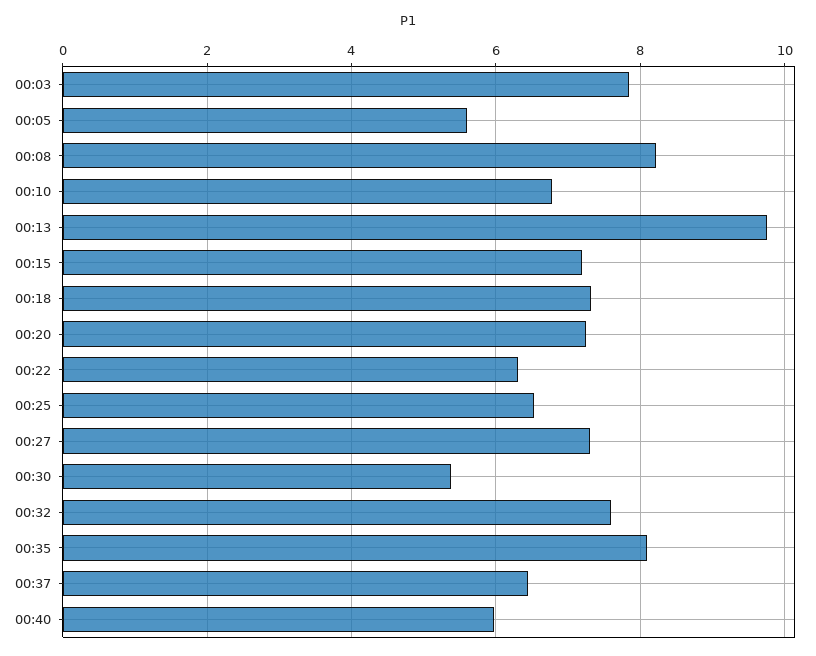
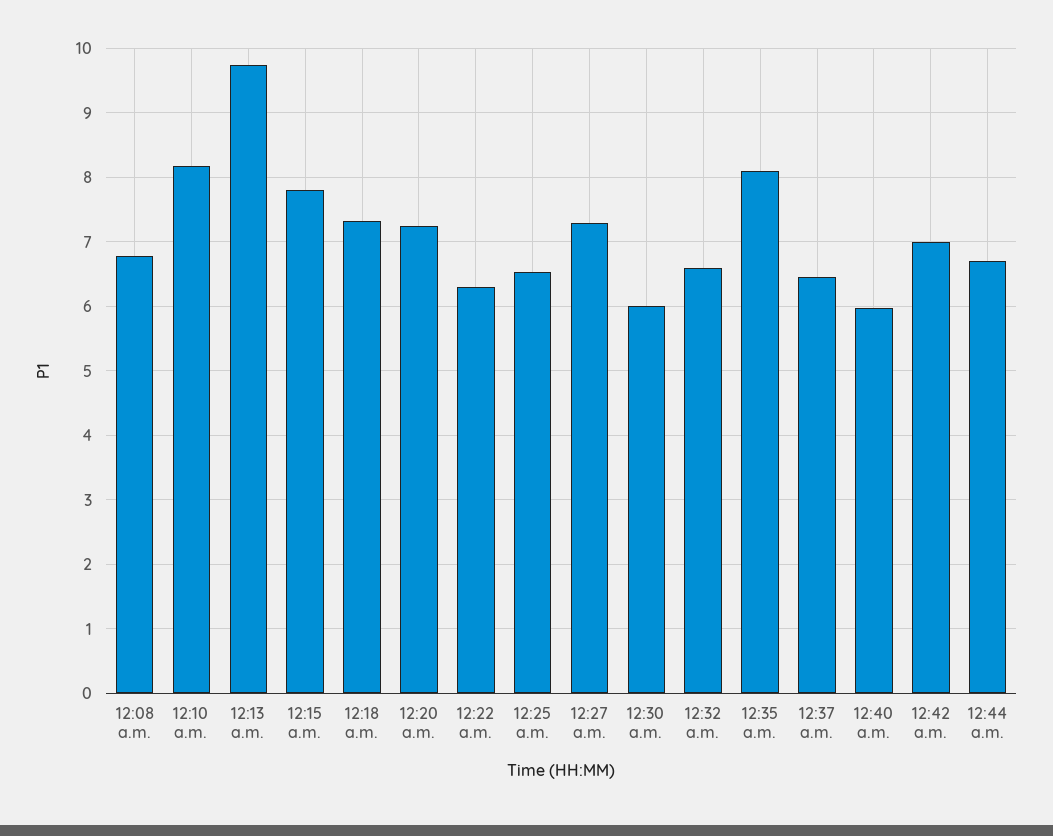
00:03: 7.8 -> none
00:05: 5.6 -> none
00:08: 8.2 -> 6.8
00:10: 6.8 -> 8.2
00:15: 7.2 -> 7.8
00:30: 5.4 -> 6
00:32: 7.6 -> 6.6
12:42 a.m.: none -> 7
12:44 a.m.: none -> 6.7

